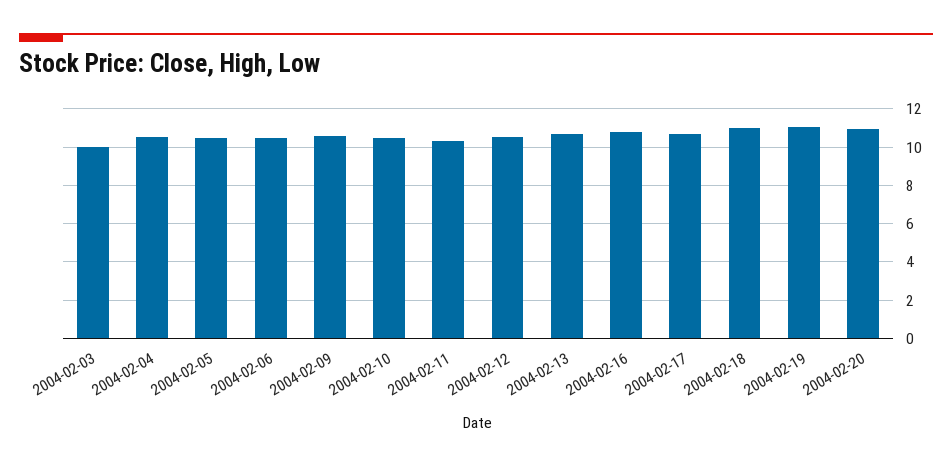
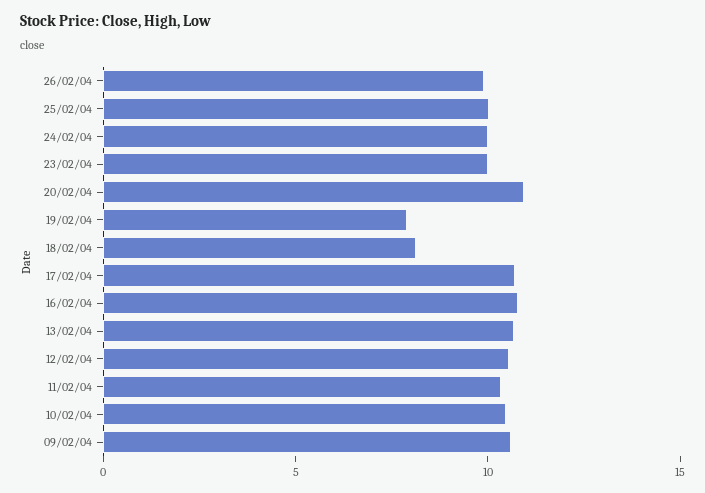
2004-02-03: 10 -> none
2004-02-04: 10.5 -> none
2004-02-05: 10.5 -> none
2004-02-06: 10.5 -> none
2004-02-18: 11 -> 8
2004-02-19: 11 -> 8
26/02/04: none -> 10
25/02/04: none -> 10
24/02/04: none -> 10
23/02/04: none -> 10

